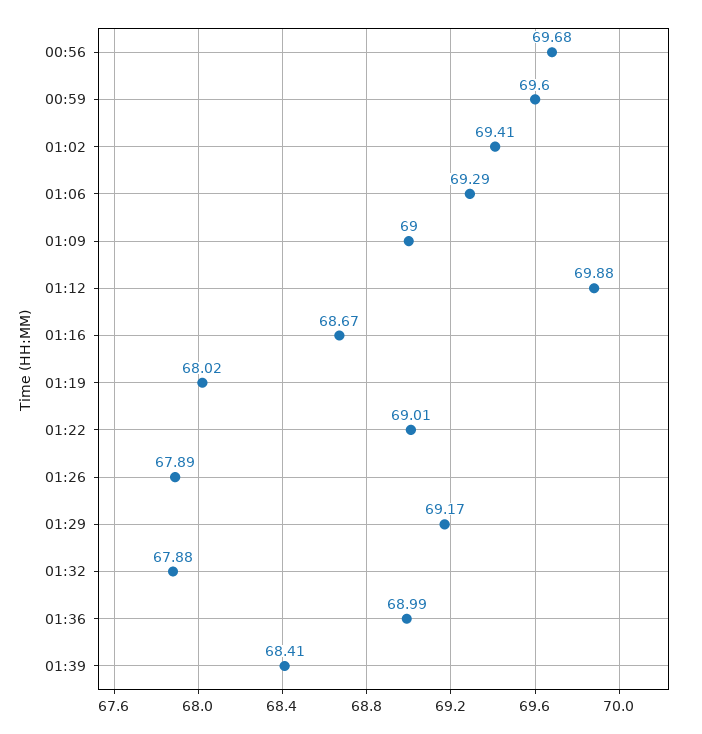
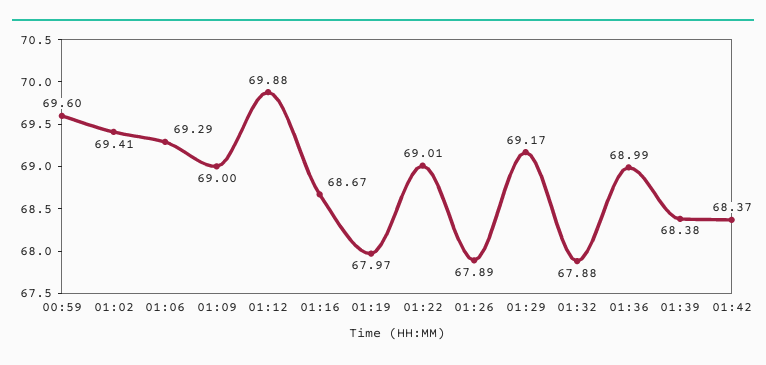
00:56: 69.68 -> none
01:19: 68.02 -> 67.97
01:39: 68.41 -> 68.38
01:42: none -> 68.37

